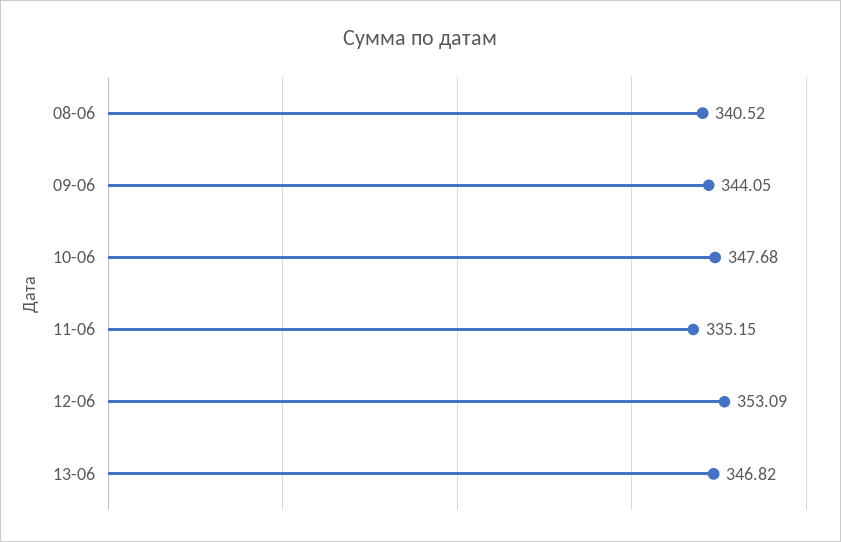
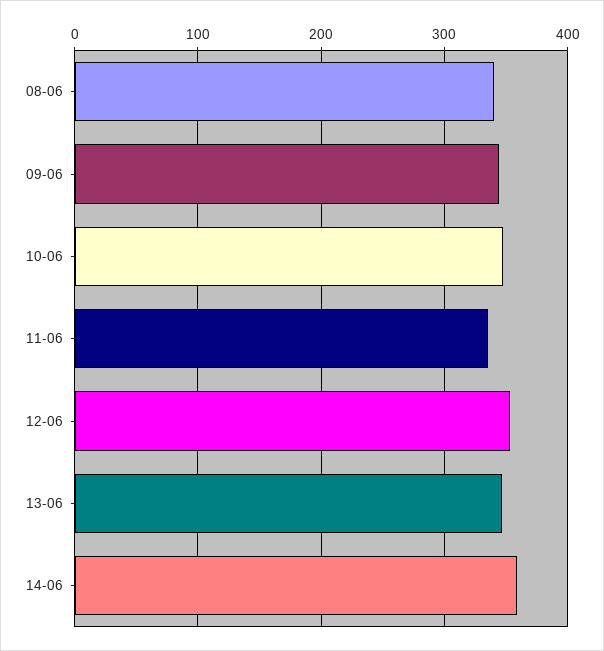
14-06: none -> 360

